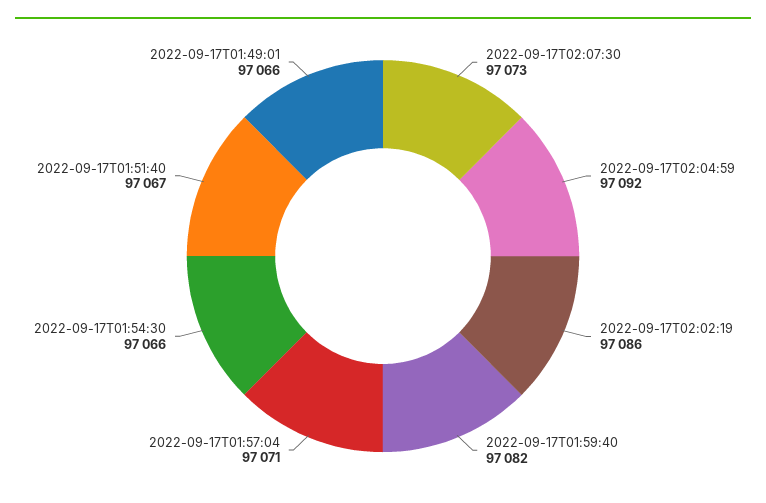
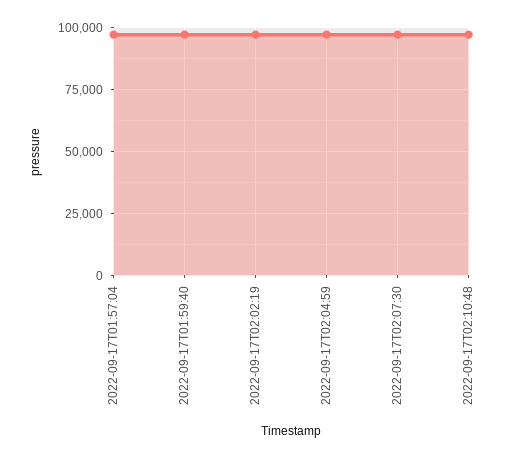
2022-09-17T01:54:30: 97066 -> none
2022-09-17T01:51:40: 97067 -> none
2022-09-17T01:49:01: 97066 -> none
2022-09-17T02:10:48: none -> 97500

